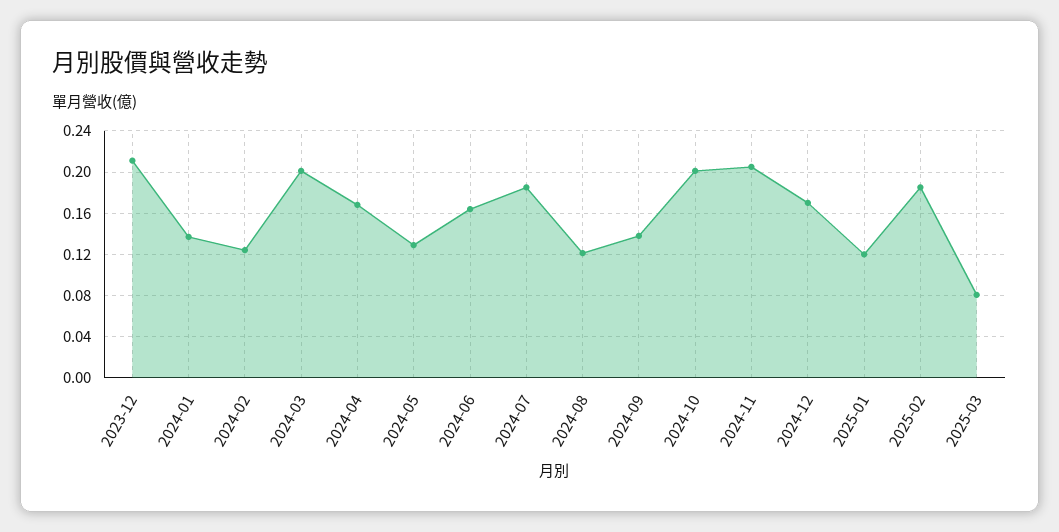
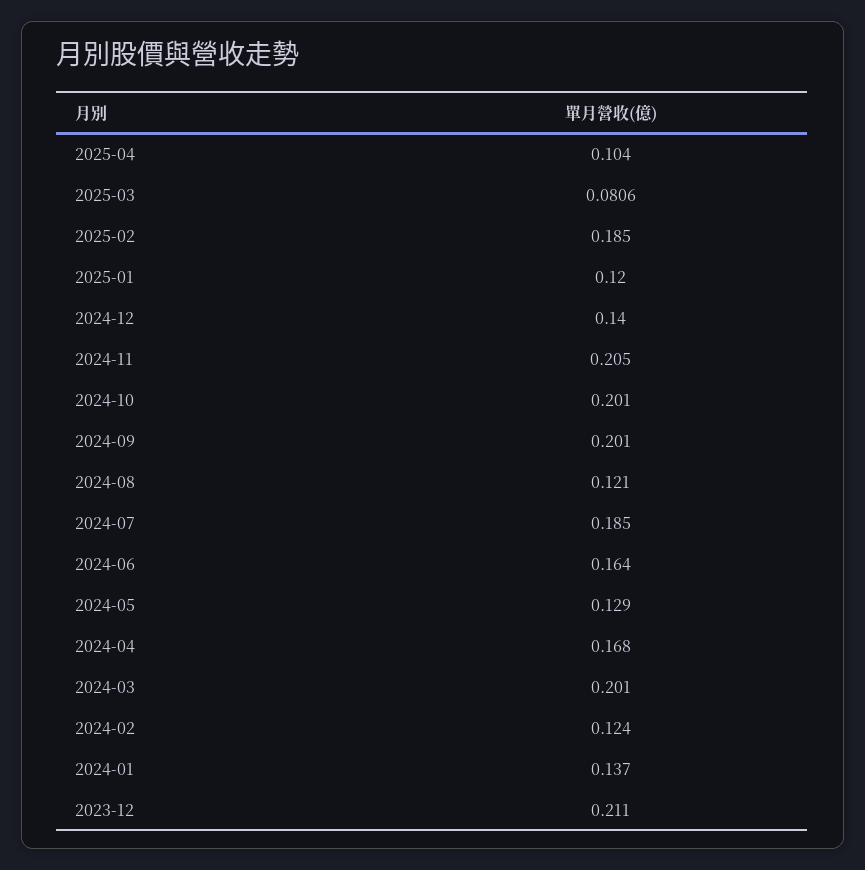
2024-09: 0.14 -> 0.201
2024-12: 0.17 -> 0.14
2025-04: none -> 0.104

